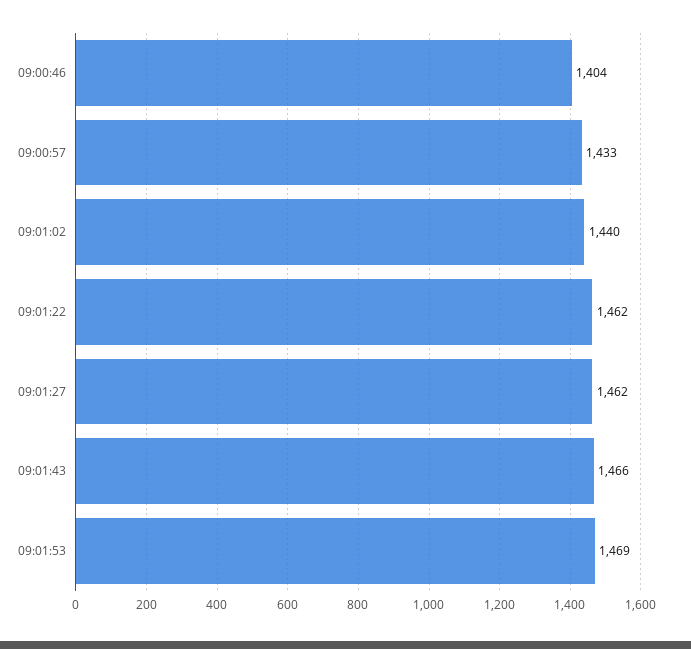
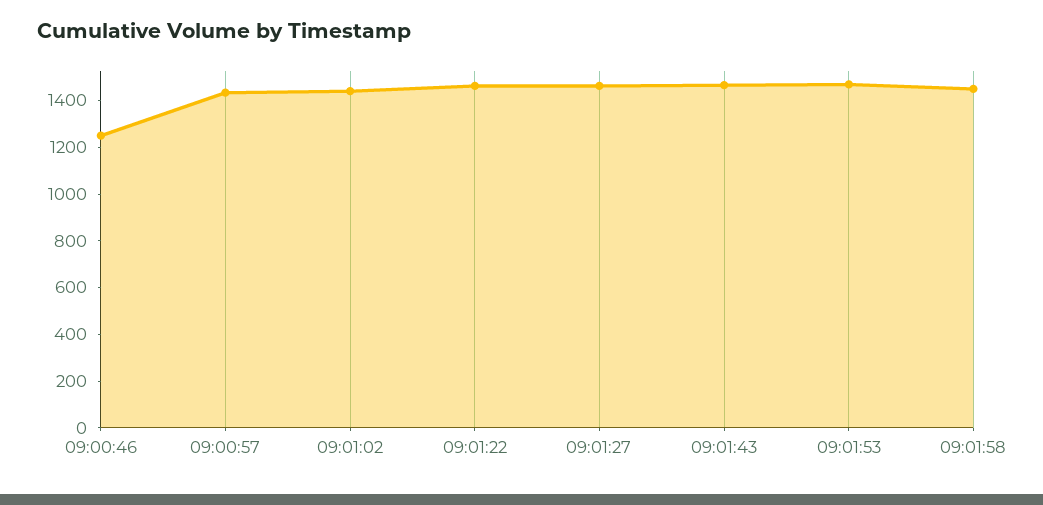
09:00:46: 1404 -> 1250
09:01:58: none -> 1450

